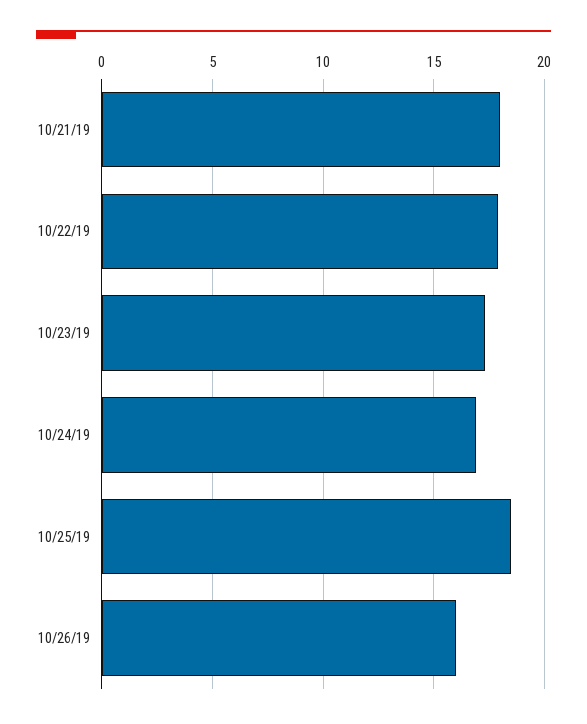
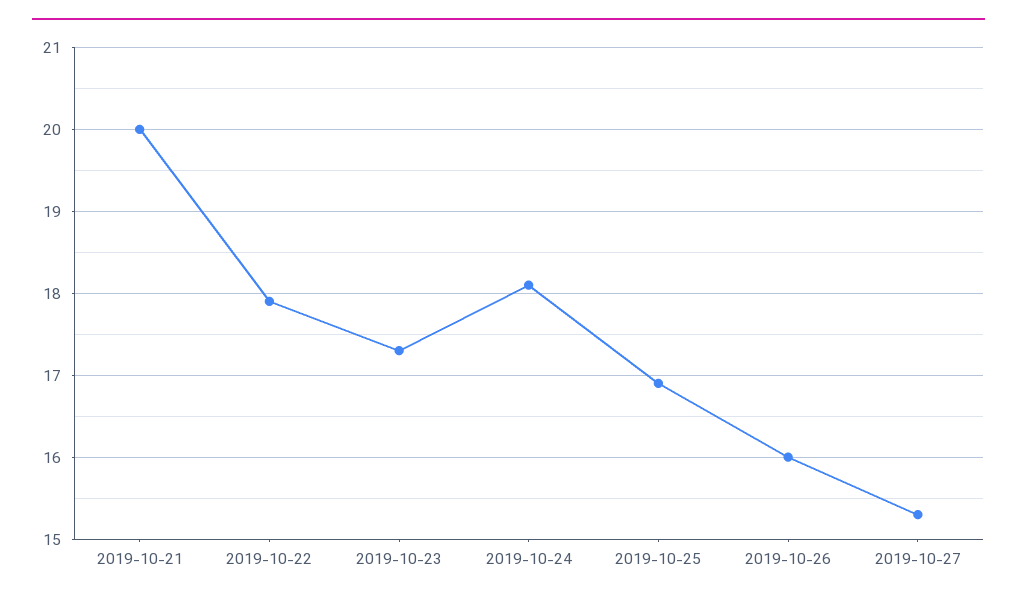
10/21/19: 18 -> 20
10/24/19: 17 -> 18.1
10/25/19: 18.5 -> 16.9
2019-10-27: none -> 15.3

